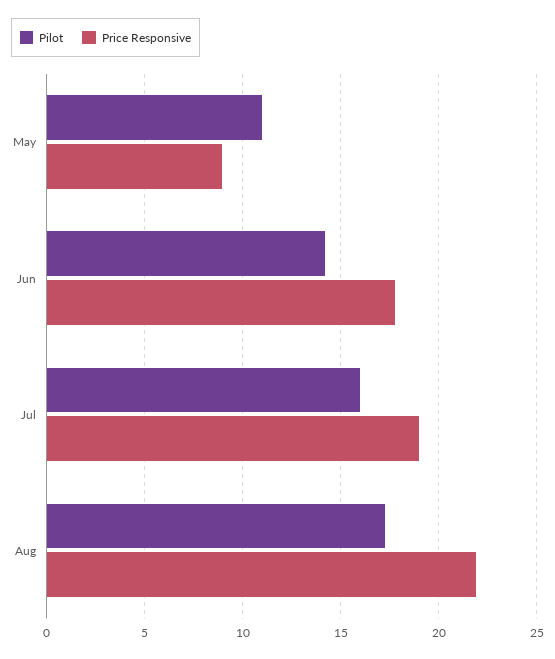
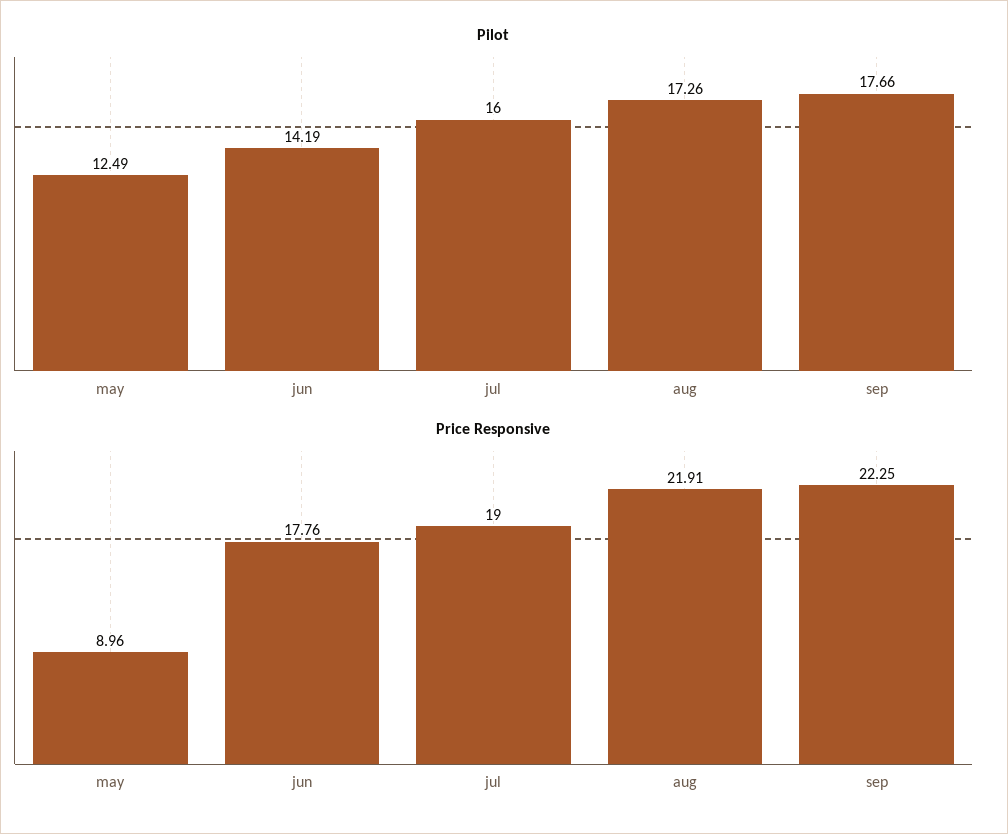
Pilot, May: 11 -> 12.49
Pilot, sep: none -> 17.66
Price Responsive, sep: none -> 22.25

